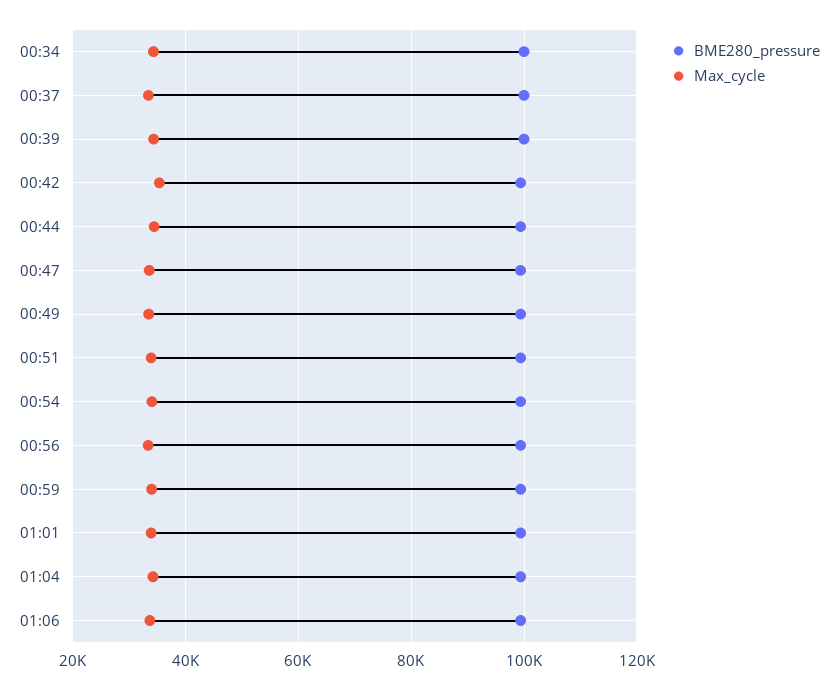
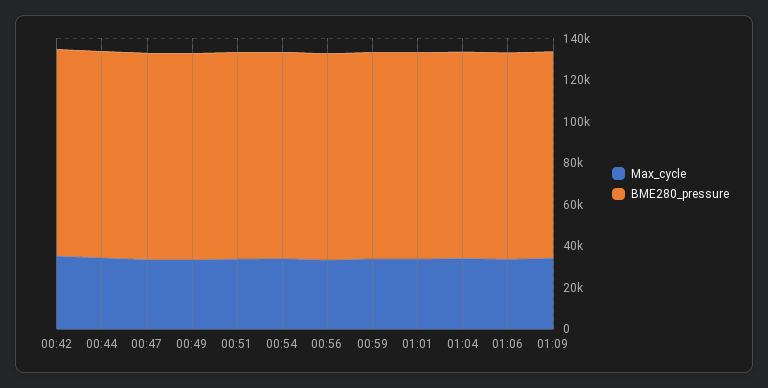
BME280_pressure, 00:34: 100000 -> none
Max_cycle, 00:34: 34000 -> none
BME280_pressure, 00:37: 100000 -> none
Max_cycle, 00:37: 34000 -> none
BME280_pressure, 00:39: 100000 -> none
Max_cycle, 00:39: 34000 -> none
Max_cycle, 01:09: none -> 35000
BME280_pressure, 01:09: none -> 100000

